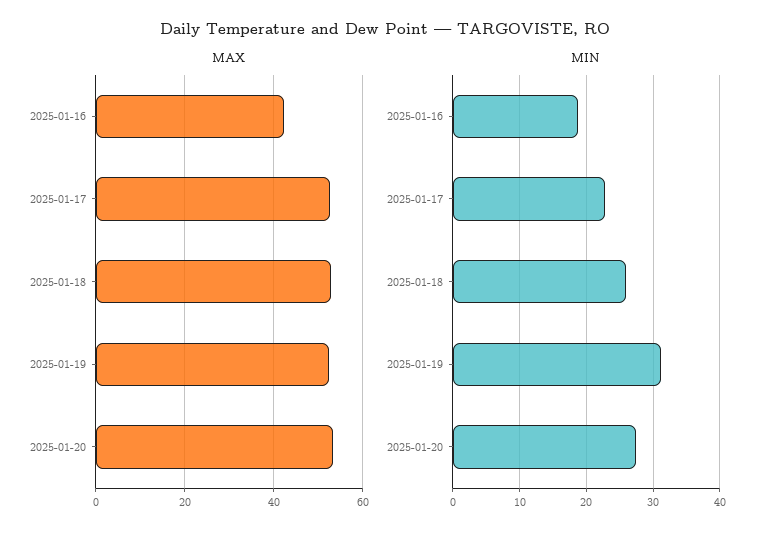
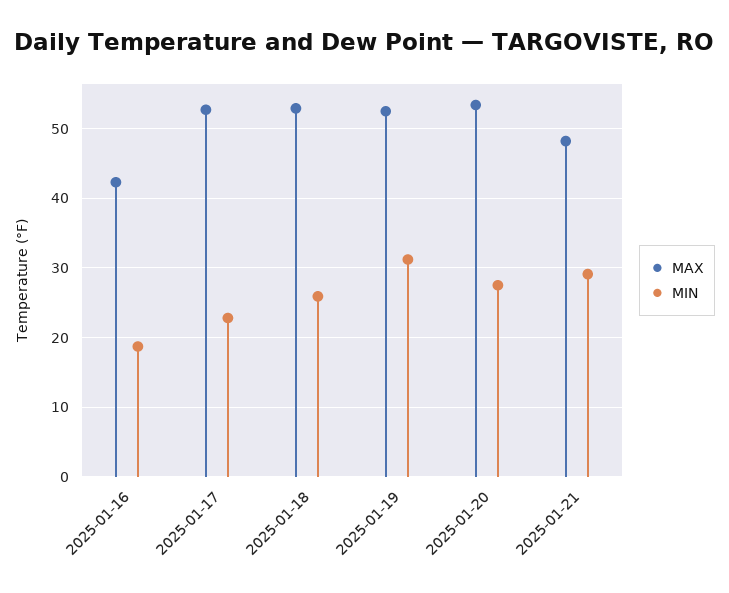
MAX, 2025-01-21: none -> 48
MIN, 2025-01-21: none -> 29

